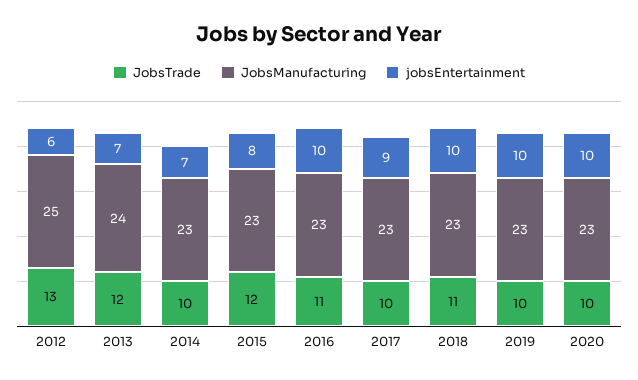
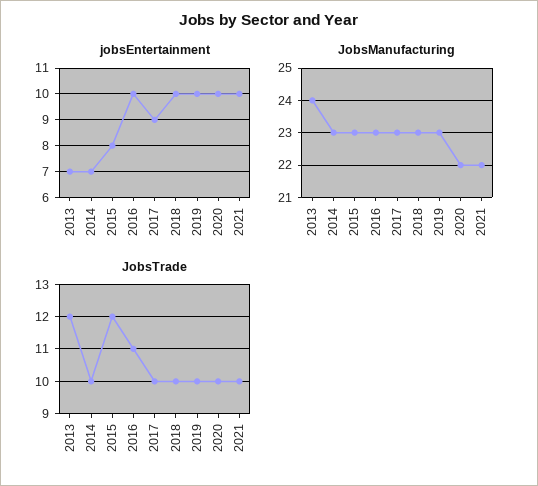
JobsTrade, 2012: 13 -> none
JobsManufacturing, 2012: 25 -> none
jobsEntertainment, 2012: 6 -> none
JobsTrade, 2018: 11 -> 10
JobsManufacturing, 2020: 23 -> 22
jobsEntertainment, 2021: none -> 10
JobsManufacturing, 2021: none -> 22
JobsTrade, 2021: none -> 10

